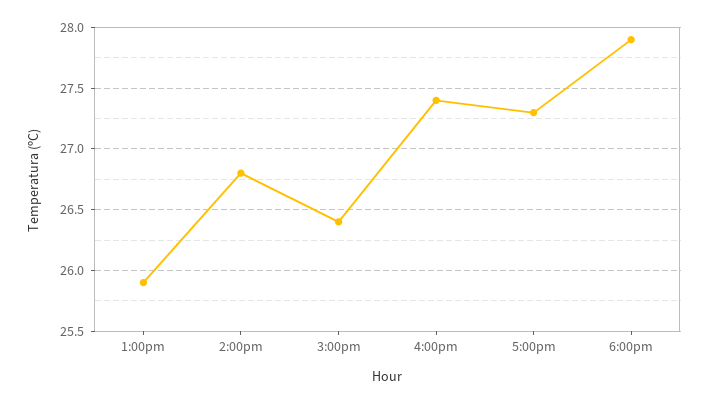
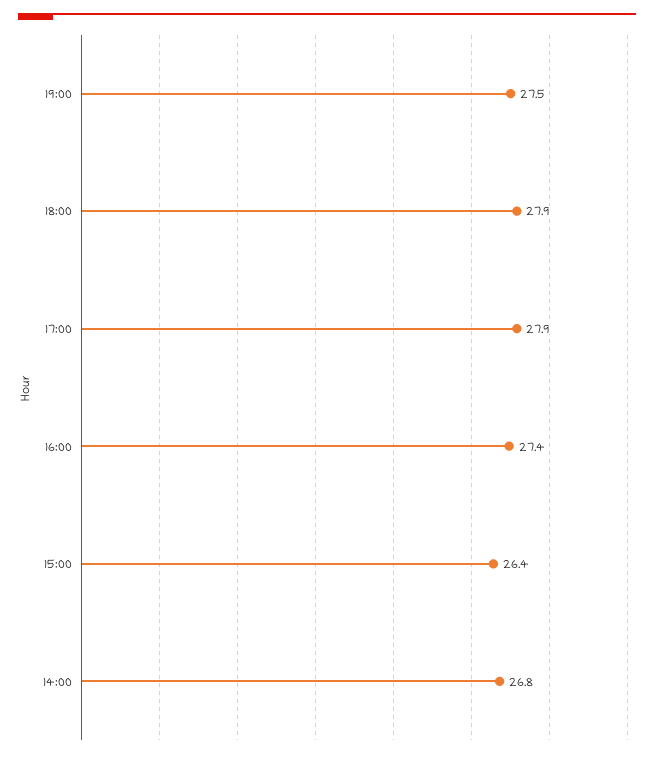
1:00pm: 25.9 -> none
5:00pm: 27.3 -> 27.9
19:00: none -> 27.5

